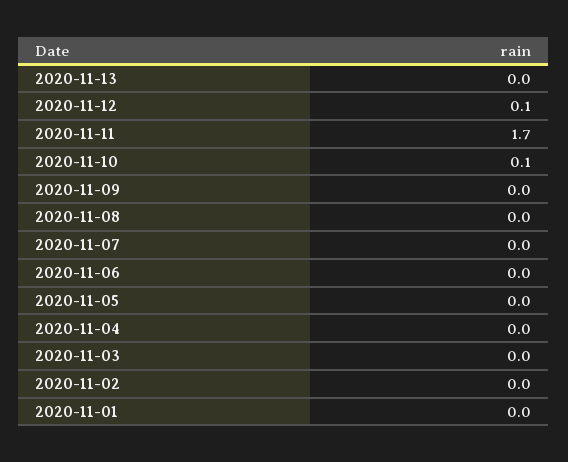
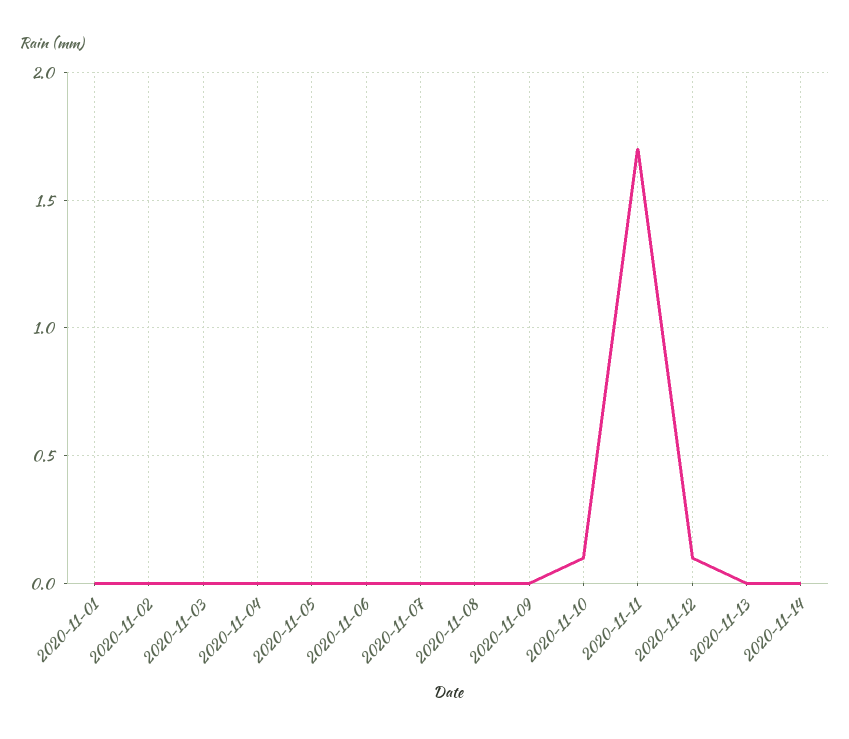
2020-11-14: none -> 0

